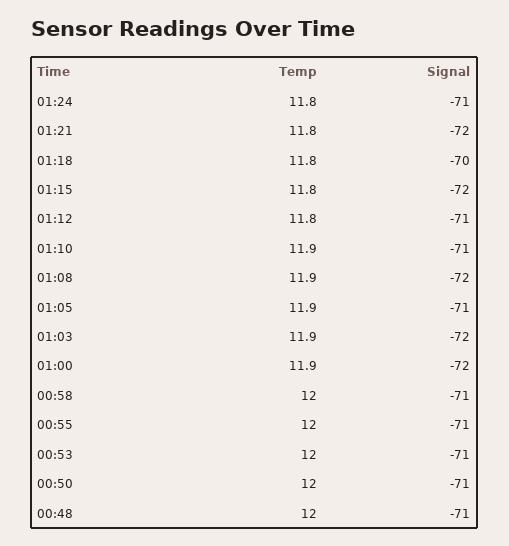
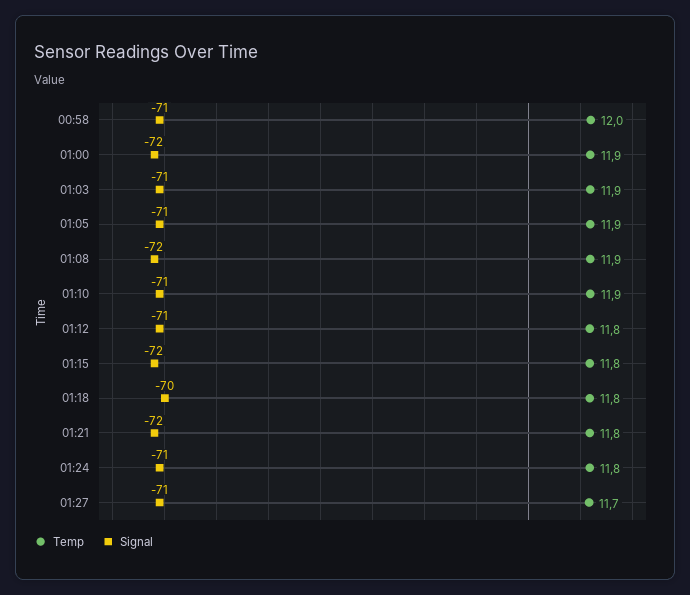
Signal, 01:03: -72 -> -71
Temp, 00:55: 12 -> none
Signal, 00:55: -71 -> none
Temp, 00:53: 12 -> none
Signal, 00:53: -71 -> none
Temp, 00:50: 12 -> none
Signal, 00:50: -71 -> none
Temp, 00:48: 12 -> none
Signal, 00:48: -71 -> none
Temp, 01:27: none -> 11.7
Signal, 01:27: none -> -71

